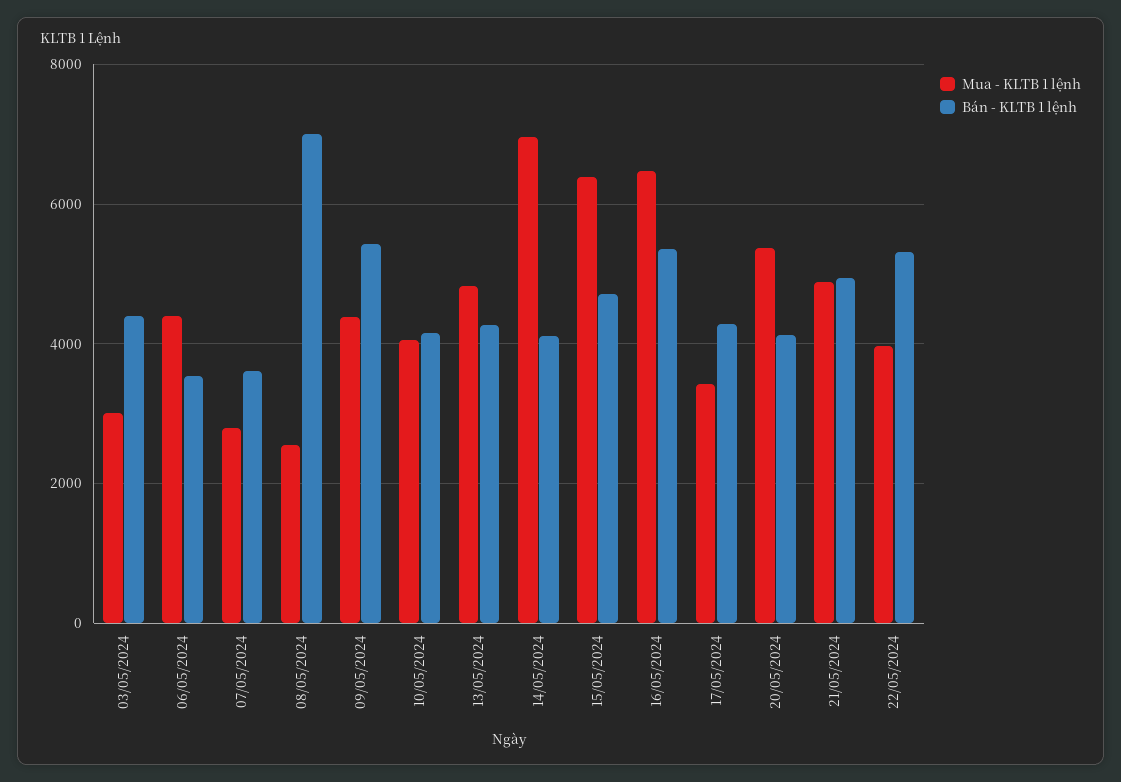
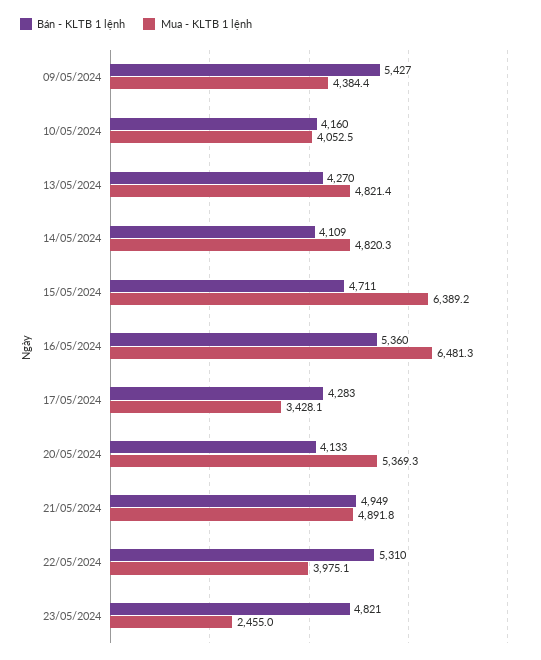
Mua - KLTB 1 lệnh, 03/05/2024: 3000 -> none
Bán - KLTB 1 lệnh, 03/05/2024: 4400 -> none
Mua - KLTB 1 lệnh, 06/05/2024: 4400 -> none
Bán - KLTB 1 lệnh, 06/05/2024: 3600 -> none
Mua - KLTB 1 lệnh, 07/05/2024: 2800 -> none
Bán - KLTB 1 lệnh, 07/05/2024: 3600 -> none
Mua - KLTB 1 lệnh, 08/05/2024: 2600 -> none
Bán - KLTB 1 lệnh, 08/05/2024: 7000 -> none
Mua - KLTB 1 lệnh, 14/05/2024: 7000 -> 4820.3
Bán - KLTB 1 lệnh, 23/05/2024: none -> 4821
Mua - KLTB 1 lệnh, 23/05/2024: none -> 2455

